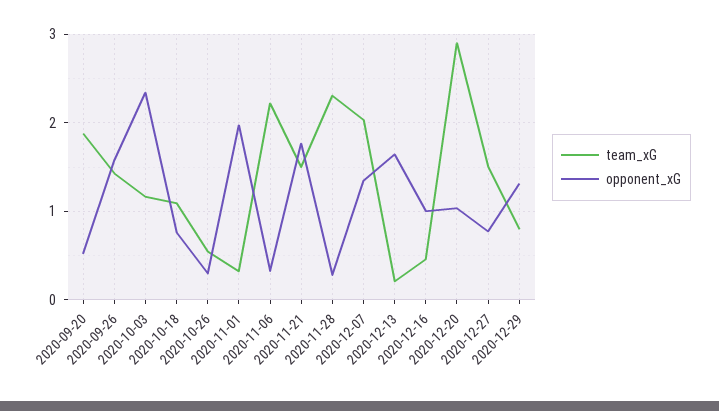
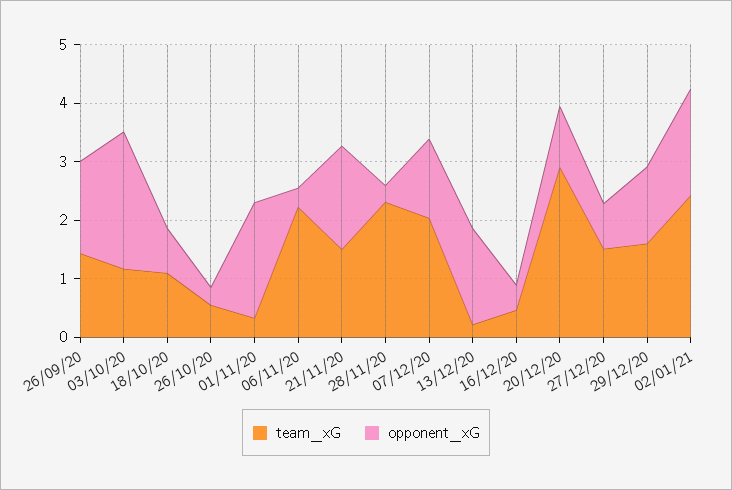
team_xG, 2020-09-20: 1.9 -> none
opponent_xG, 2020-09-20: 0.5 -> none
opponent_xG, 2020-12-16: 1 -> 0.4
team_xG, 2020-12-29: 0.8 -> 1.6
team_xG, 02/01/21: none -> 2.4
opponent_xG, 02/01/21: none -> 1.8

